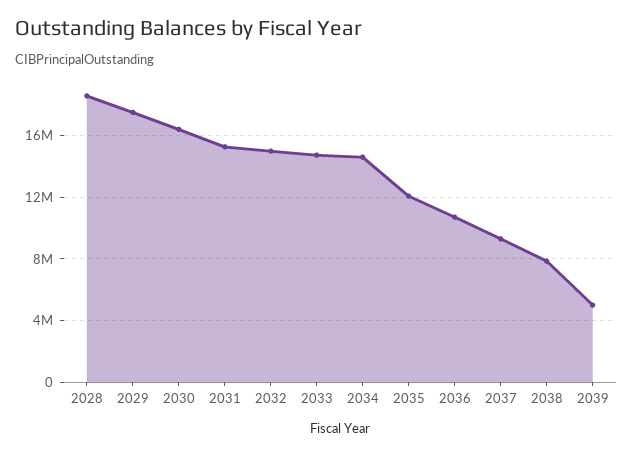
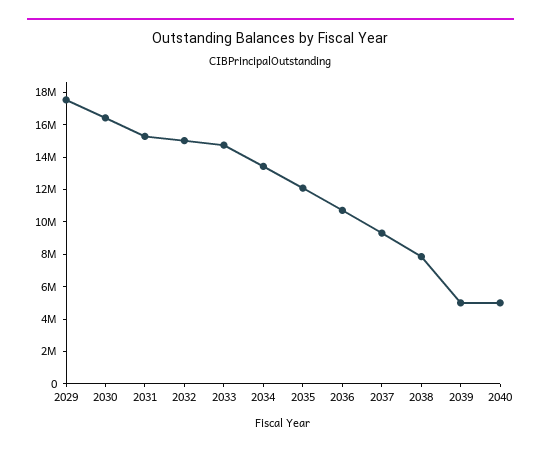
2028: 18500000 -> none
2034: 14500000 -> 13500000
2040: none -> 5000000

